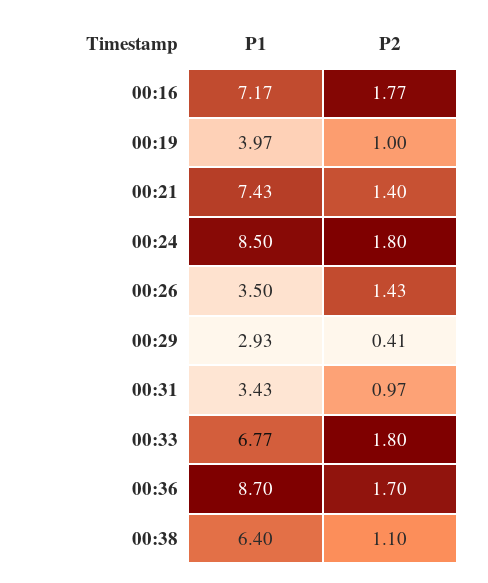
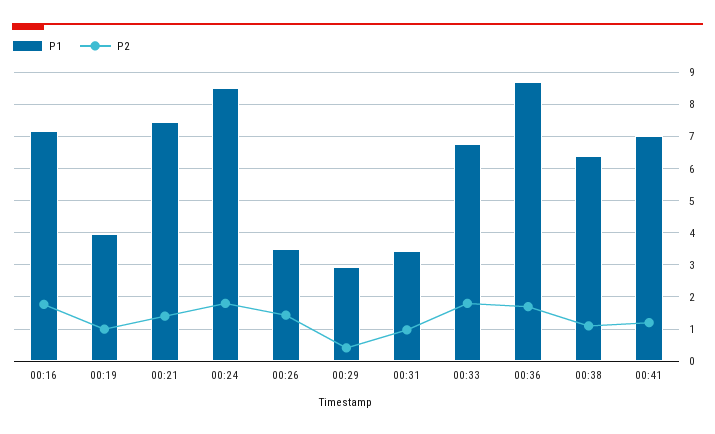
P1, 00:41: none -> 7
P2, 00:41: none -> 1.2

